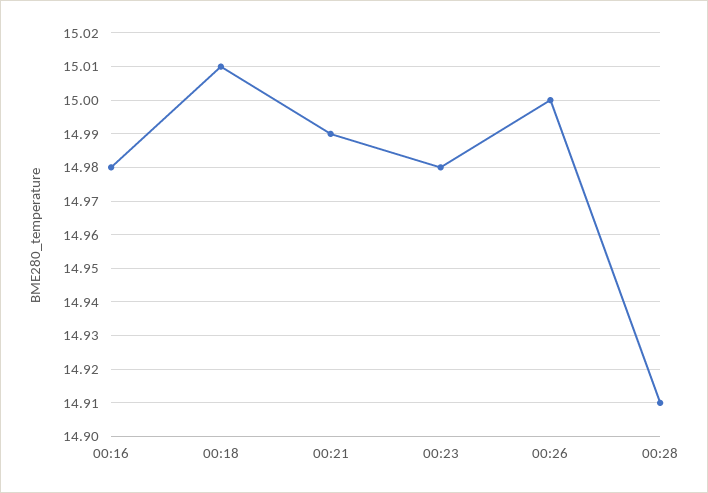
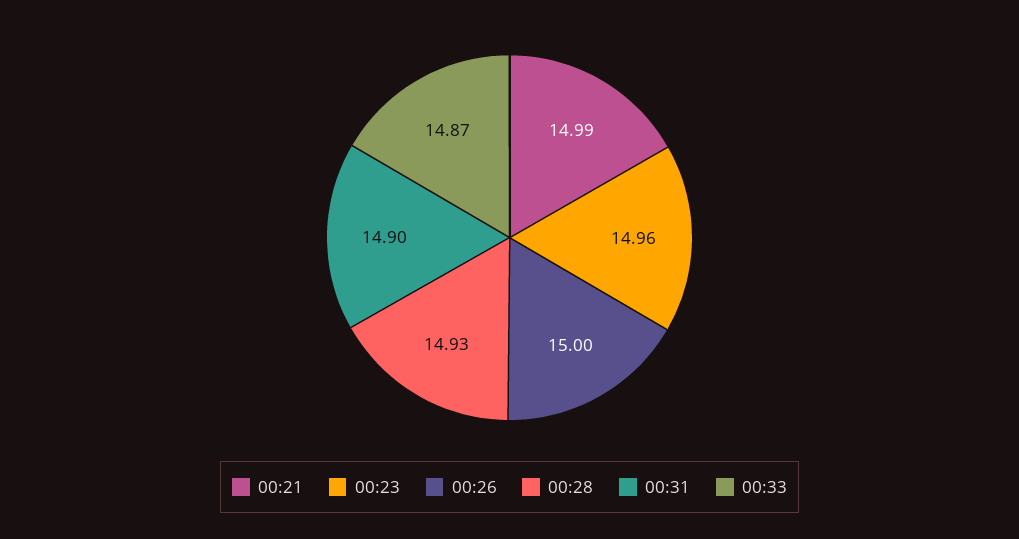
00:16: 14.98 -> none
00:18: 15.01 -> none
00:23: 14.98 -> 14.96
00:28: 14.91 -> 14.93
00:31: none -> 14.9
00:33: none -> 14.87

